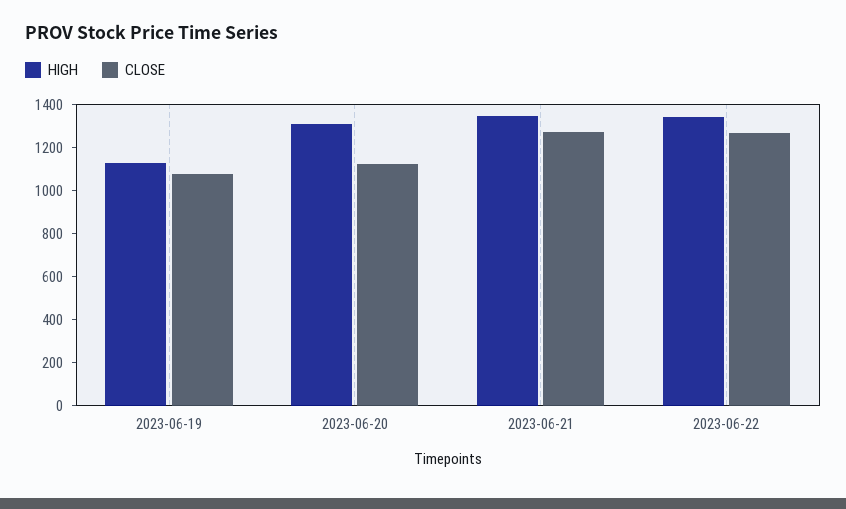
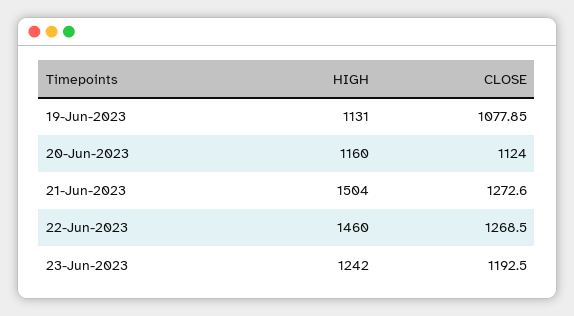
HIGH, 2023-06-20: 1300 -> 1160
HIGH, 2023-06-21: 1350 -> 1504
HIGH, 2023-06-22: 1350 -> 1460
HIGH, 23-Jun-2023: none -> 1242
CLOSE, 23-Jun-2023: none -> 1192.5

